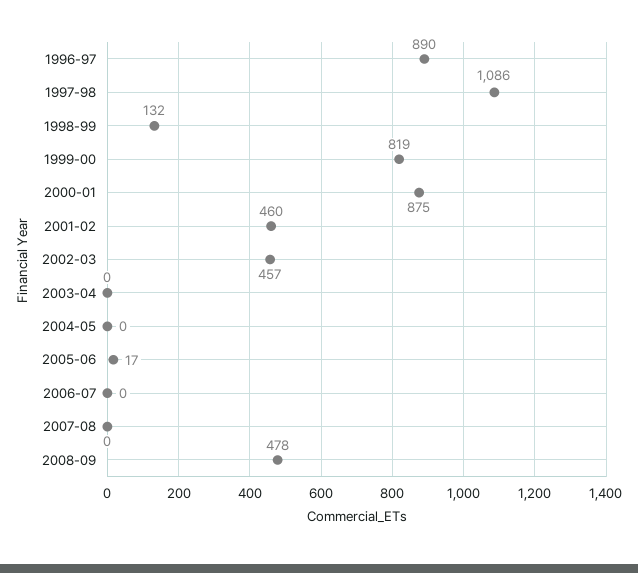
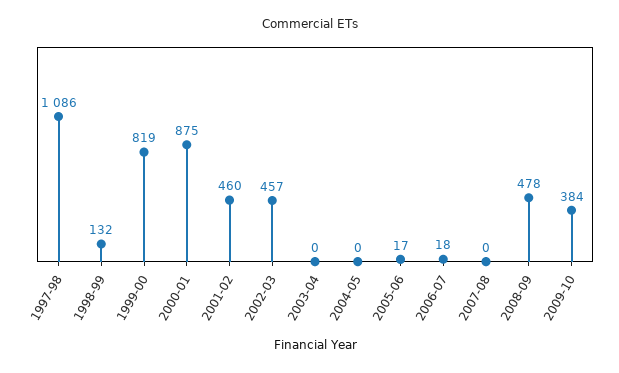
1996-97: 890 -> none
2006-07: 0 -> 18
2009-10: none -> 384

